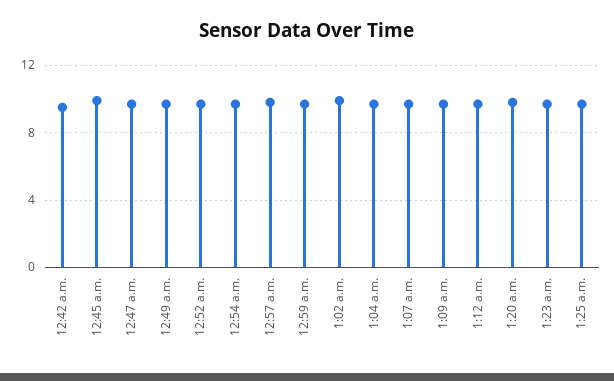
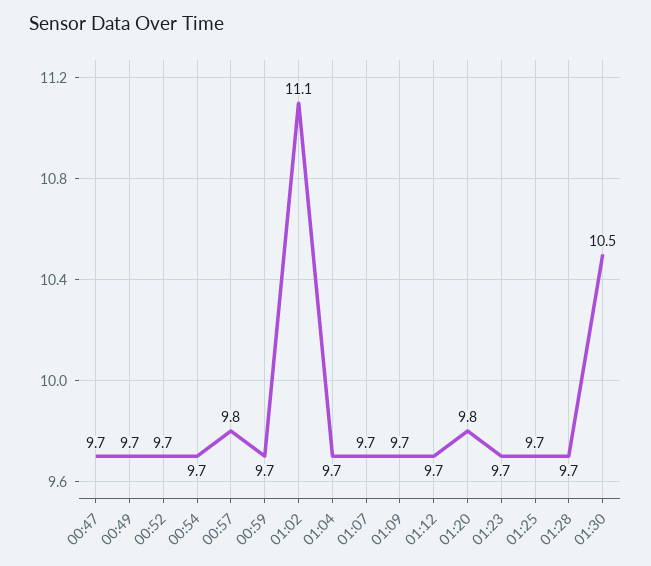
12:42 a.m.: 9.5 -> none
12:45 a.m.: 10 -> none
1:02 a.m.: 10 -> 11.1
01:28: none -> 9.7
01:30: none -> 10.5

